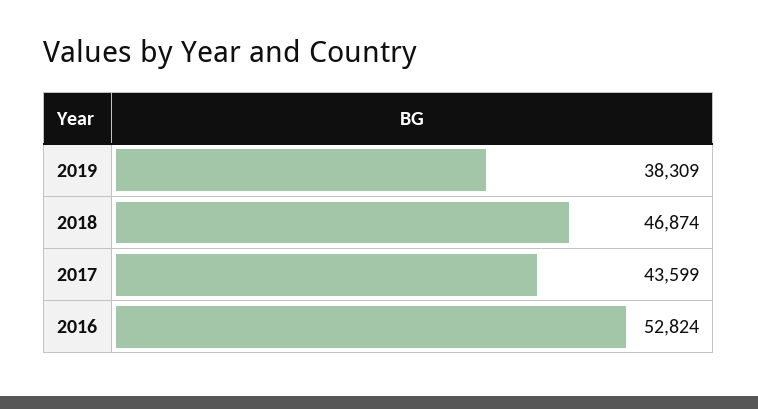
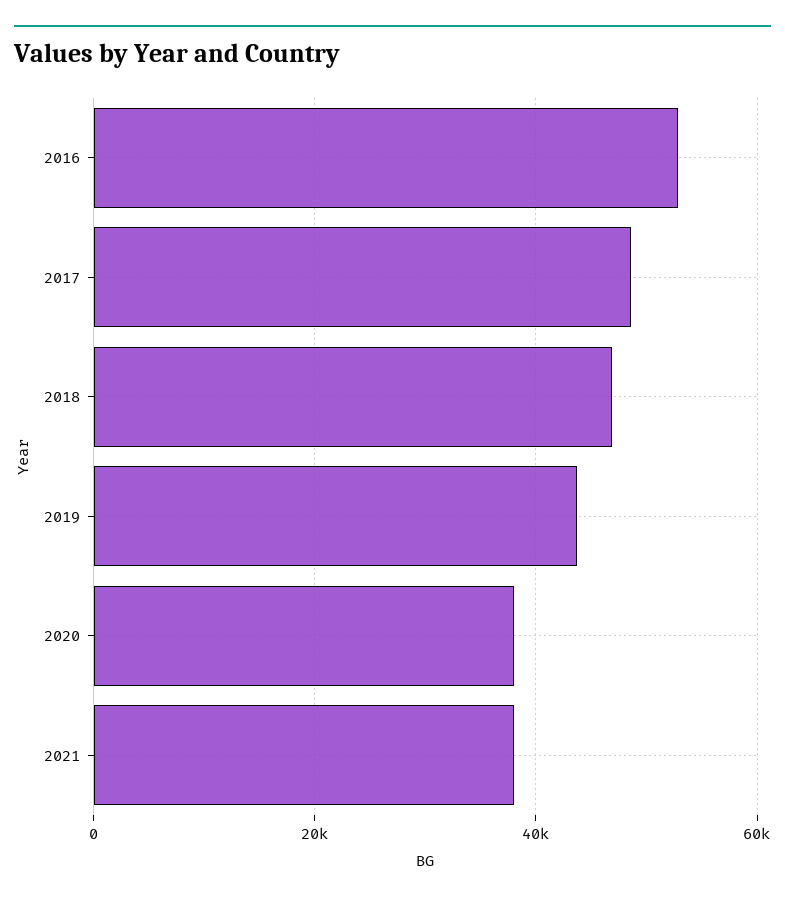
2019: 38309 -> 44000
2017: 43599 -> 48000
2020: none -> 38000
2021: none -> 38000

